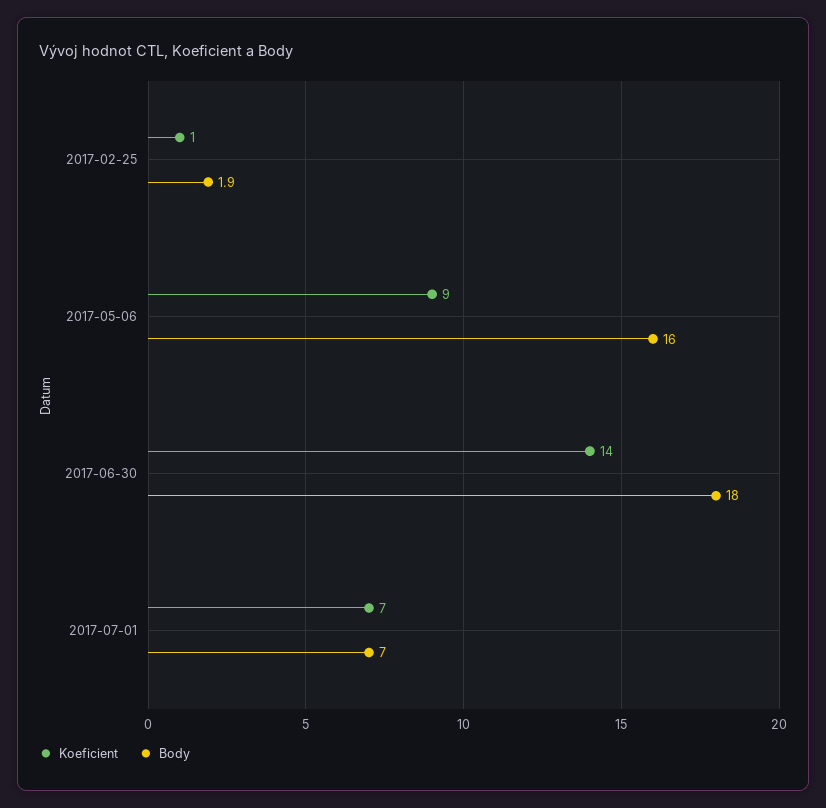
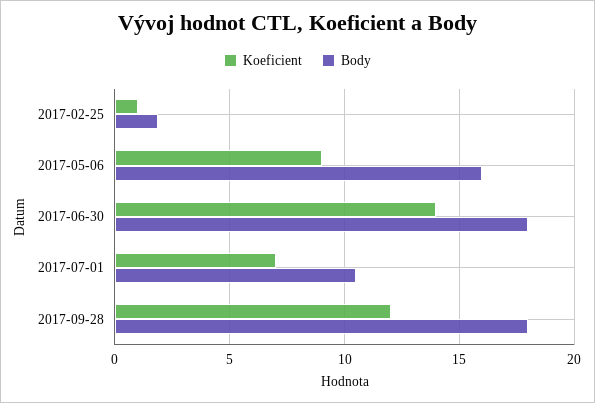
Body, 2017-07-01: 7 -> 10.5
Koeficient, 2017-09-28: none -> 12
Body, 2017-09-28: none -> 18

